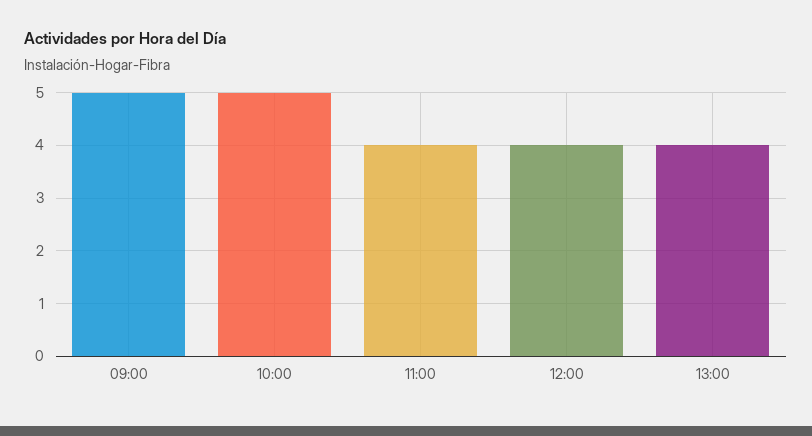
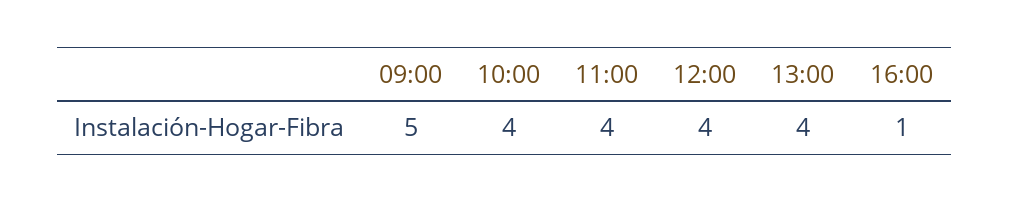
10:00: 5 -> 4
16:00: none -> 1

